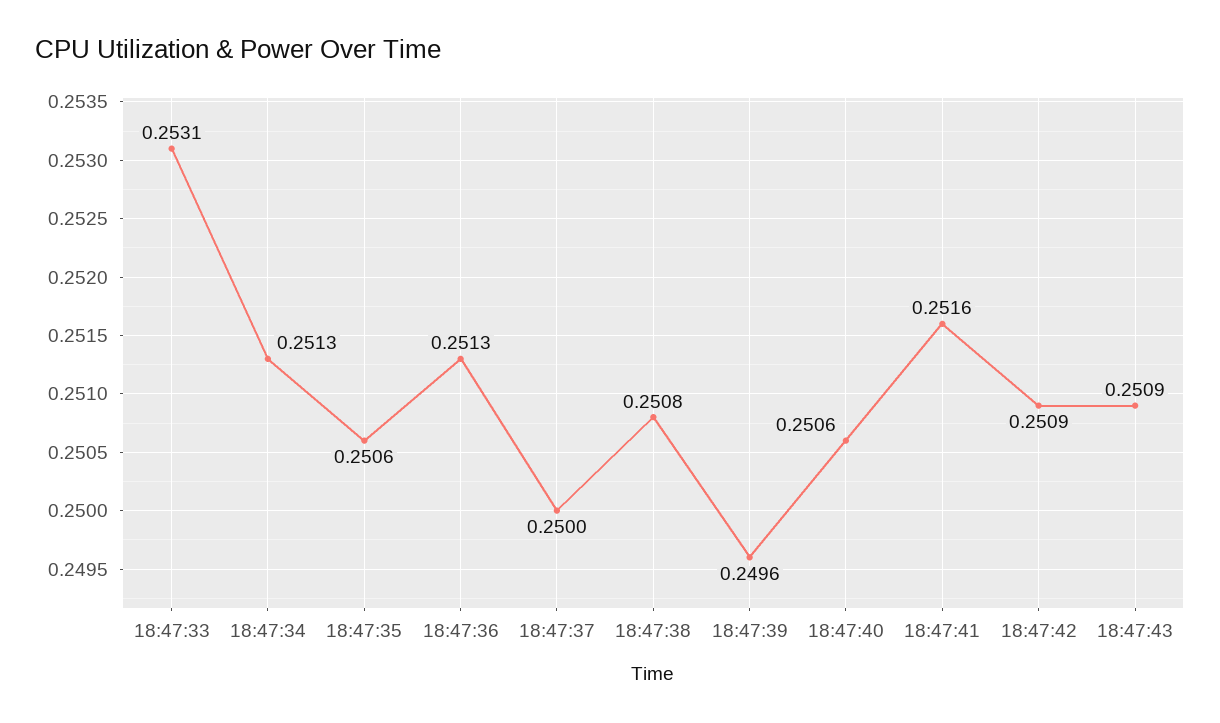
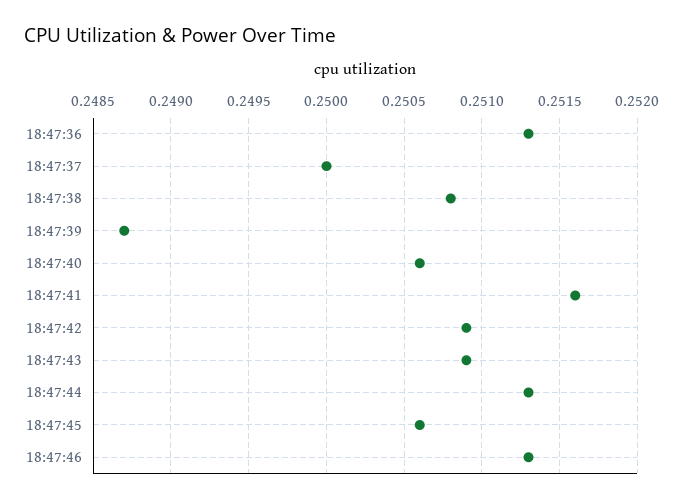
18:47:33: 0.2531 -> none
18:47:34: 0.2513 -> none
18:47:35: 0.2506 -> none
18:47:39: 0.2496 -> 0.2487
18:47:44: none -> 0.2513
18:47:45: none -> 0.2506
18:47:46: none -> 0.2513

